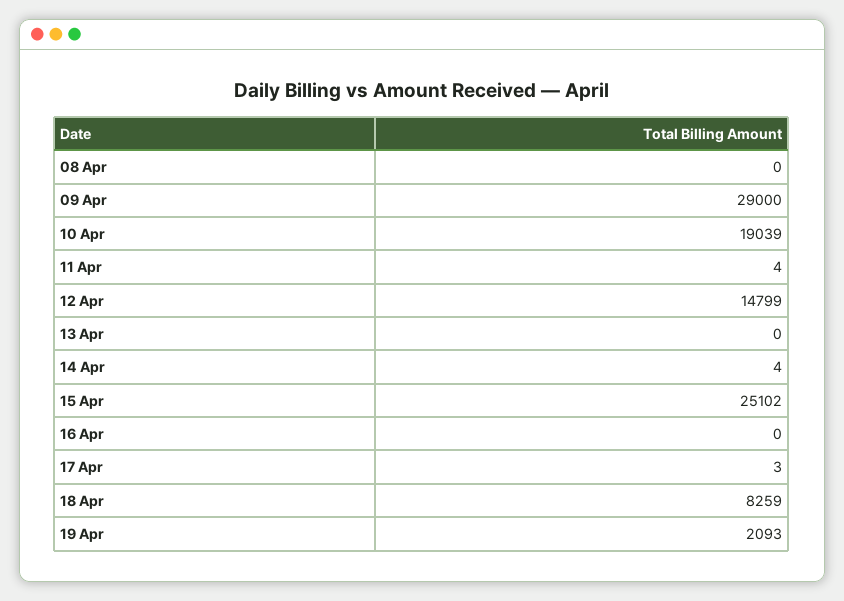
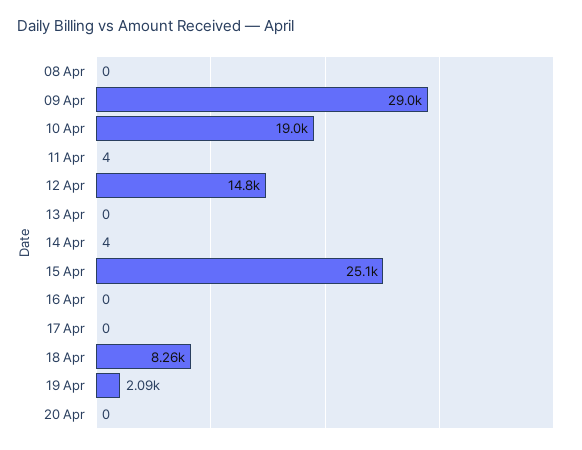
17 Apr: 3 -> 0
20 Apr: none -> 0

